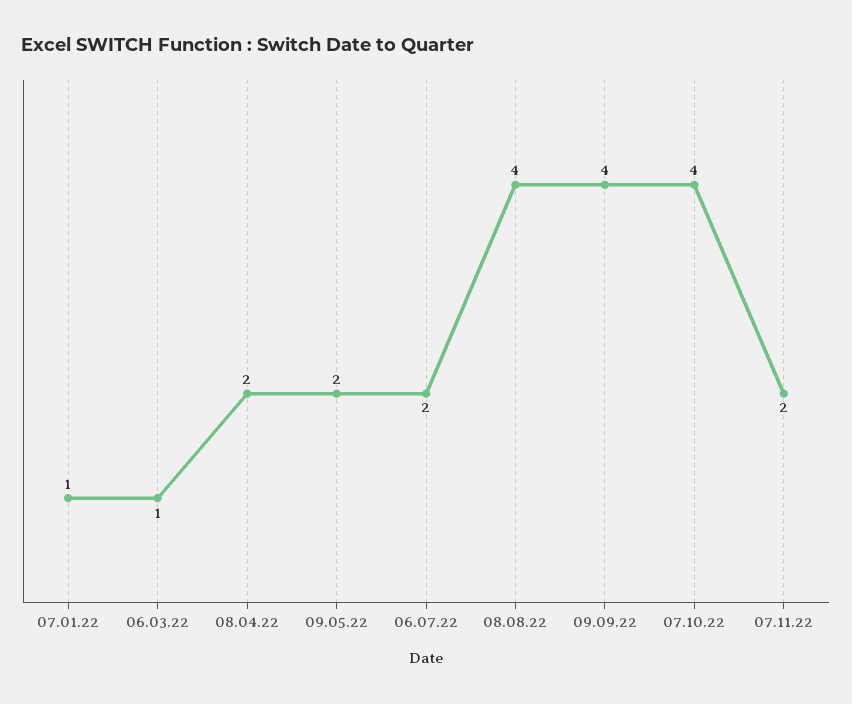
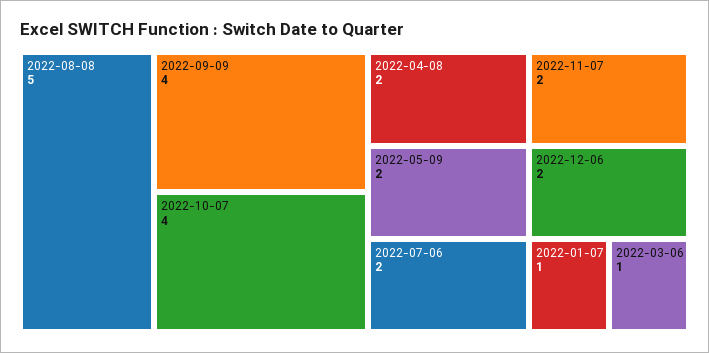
08.08.22: 4 -> 5
2022-12-06: none -> 2

